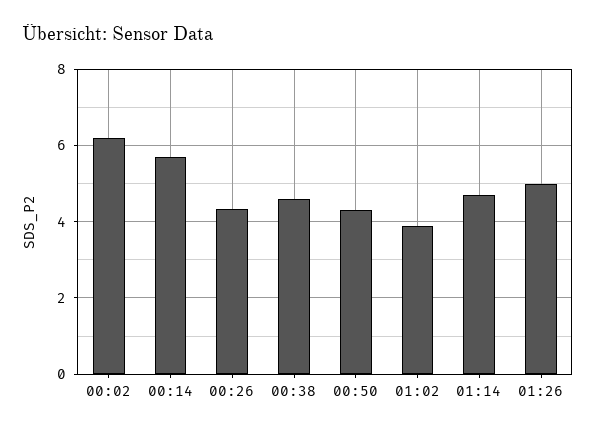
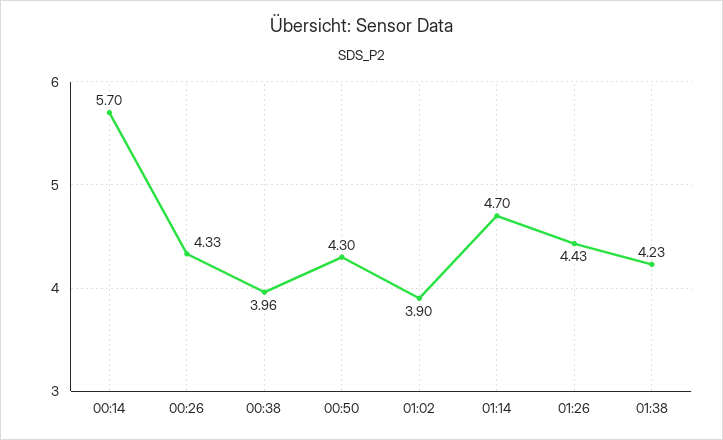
00:02: 6.2 -> none
00:38: 4.6 -> 3.96
01:26: 5 -> 4.43
01:38: none -> 4.23

